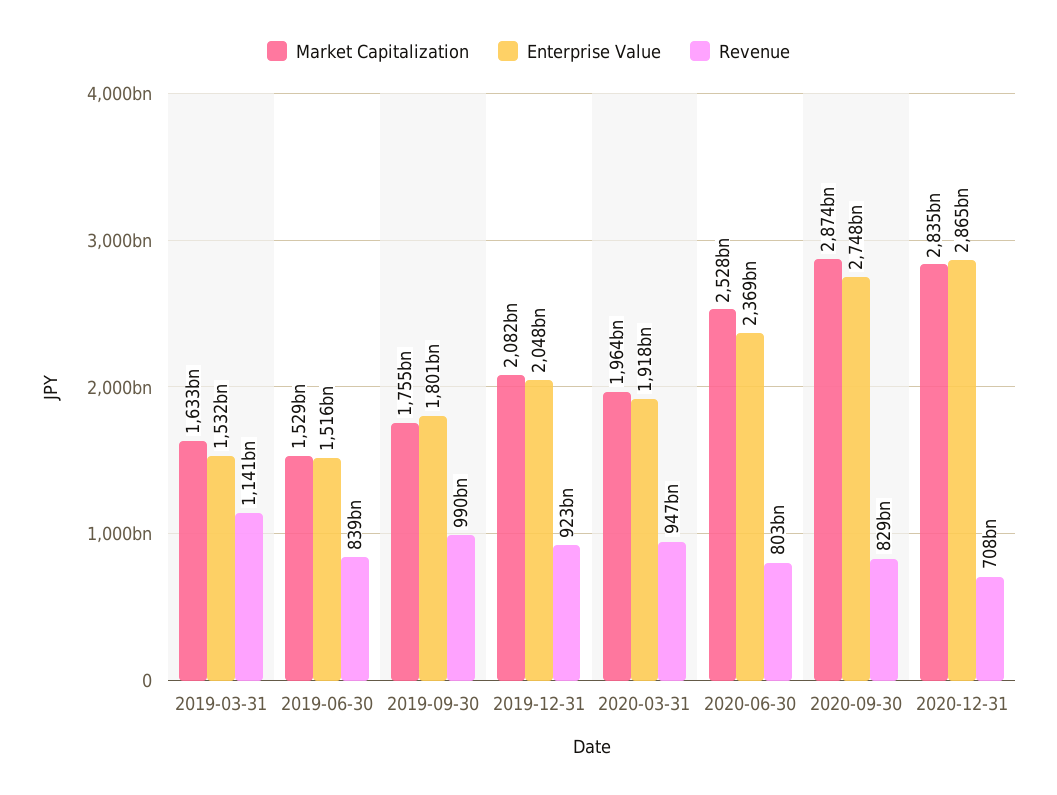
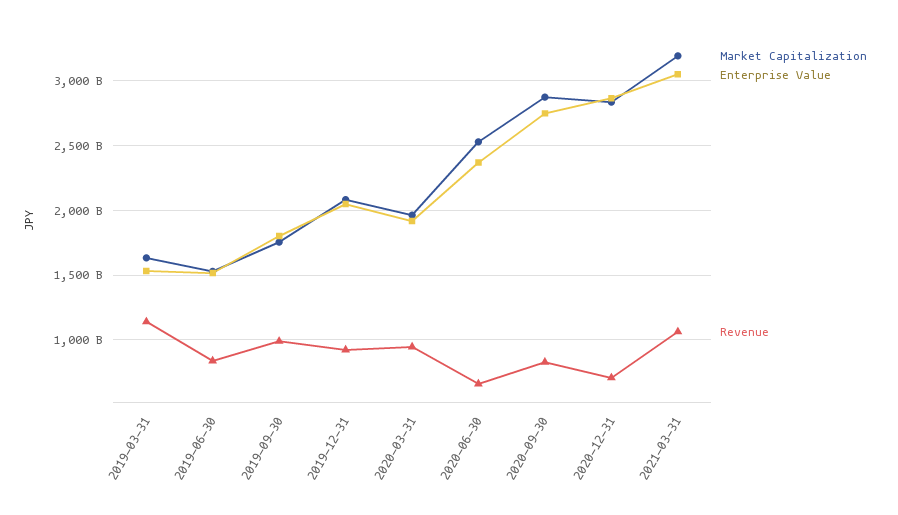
Revenue, 2020-06-30: 803000000000 -> 650000000000
Market Capitalization, 2021-03-31: none -> 3200000000000
Enterprise Value, 2021-03-31: none -> 3050000000000
Revenue, 2021-03-31: none -> 1050000000000

